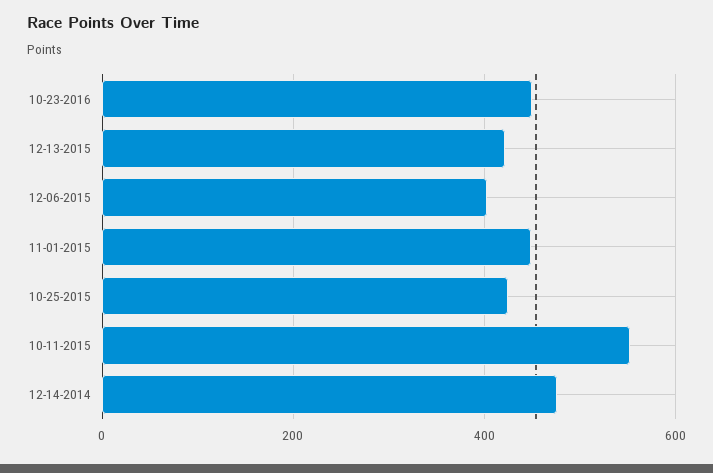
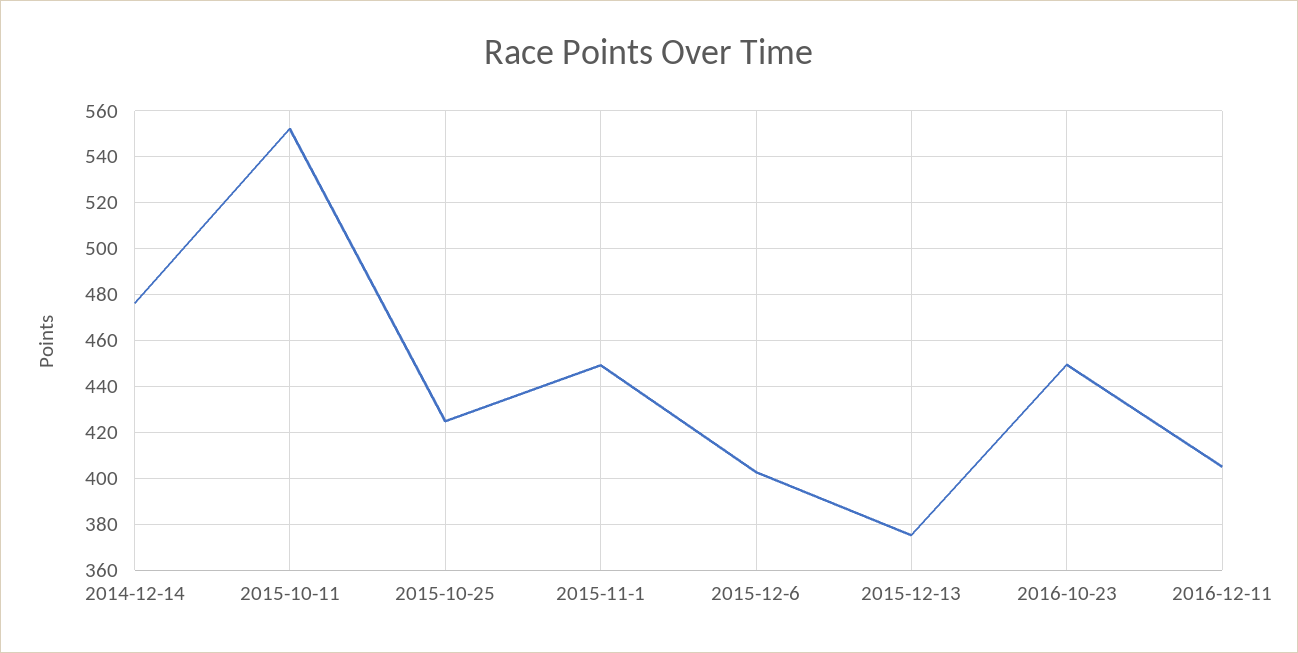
12-13-2015: 420 -> 375
2016-12-11: none -> 405

